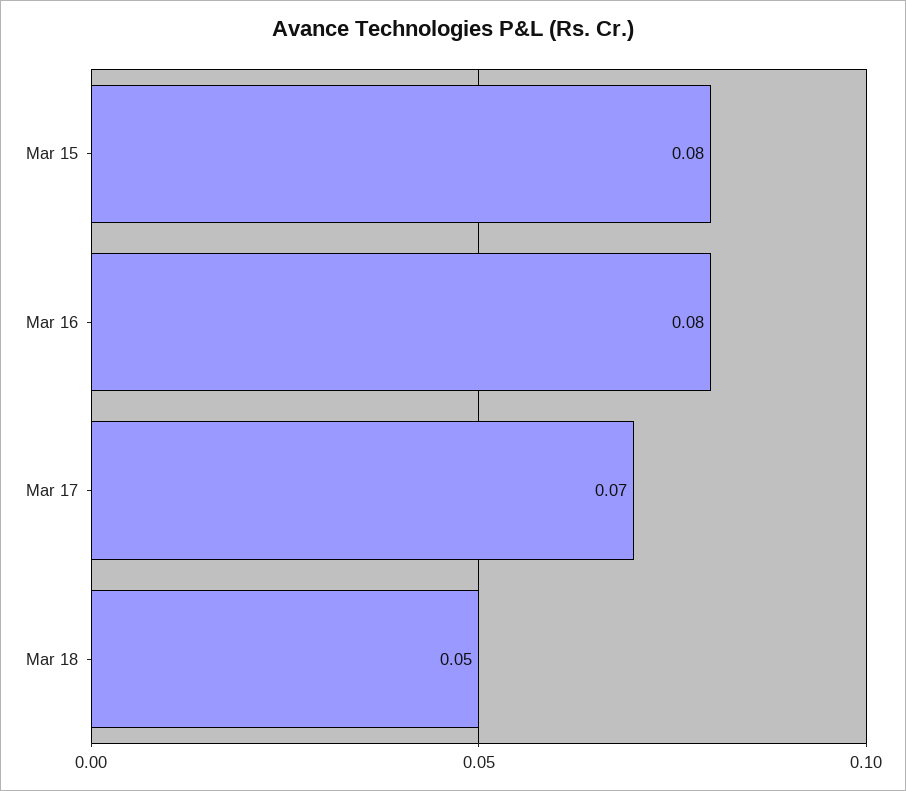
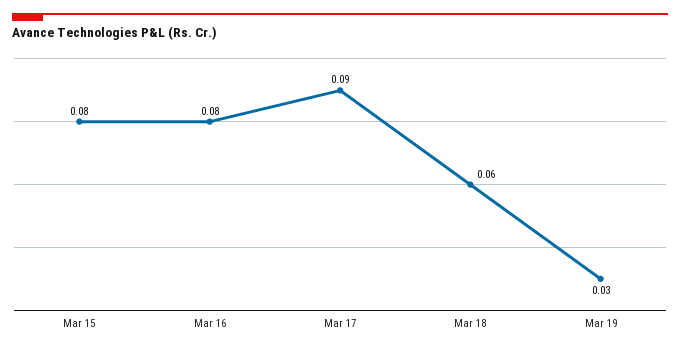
Mar 17: 0.07 -> 0.09
Mar 18: 0.05 -> 0.06
Mar 19: none -> 0.03

